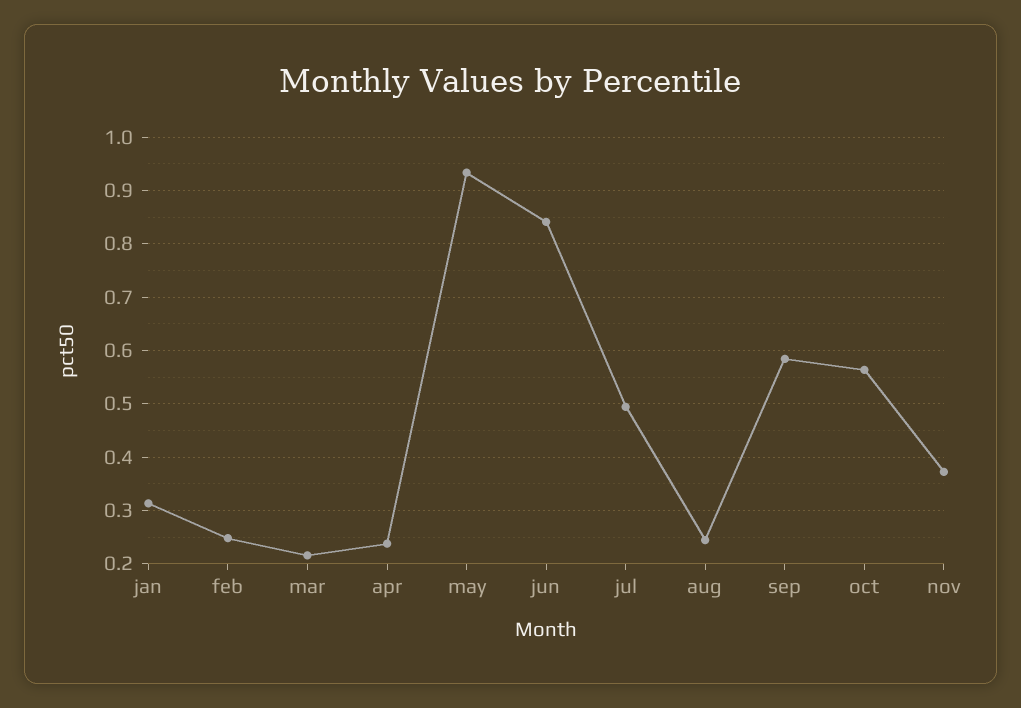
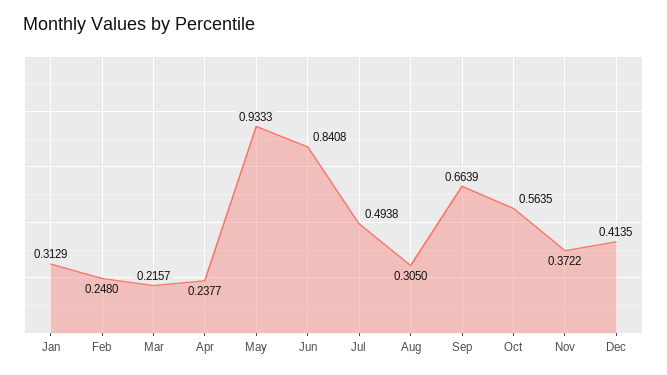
aug: 0.24 -> 0.305
sep: 0.58 -> 0.6639
Dec: none -> 0.4135

